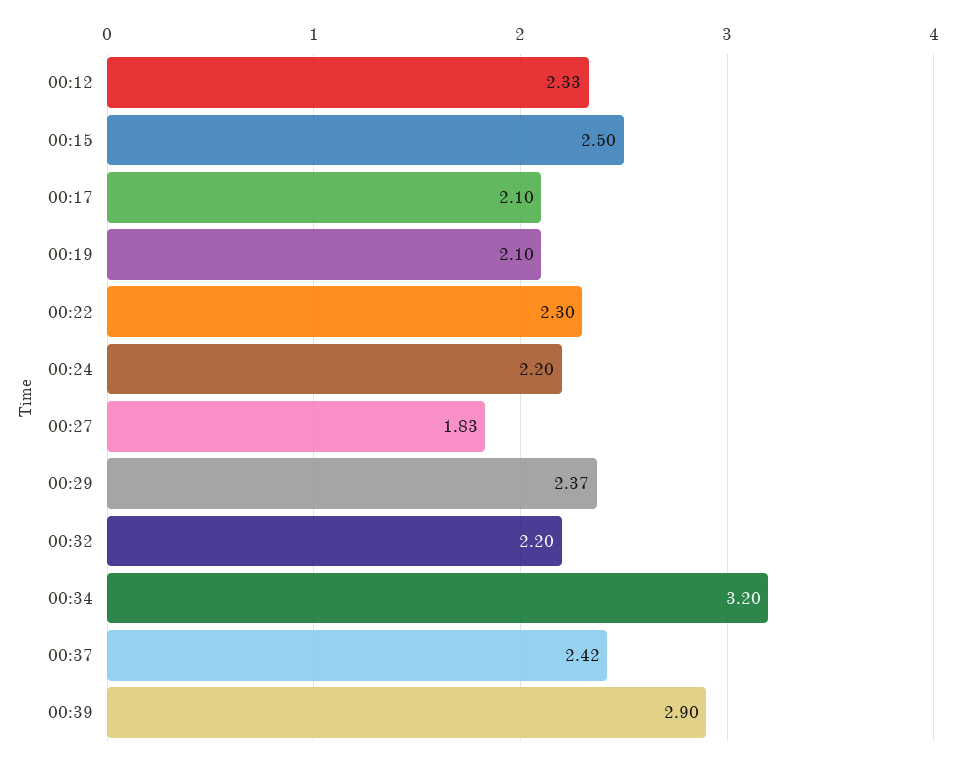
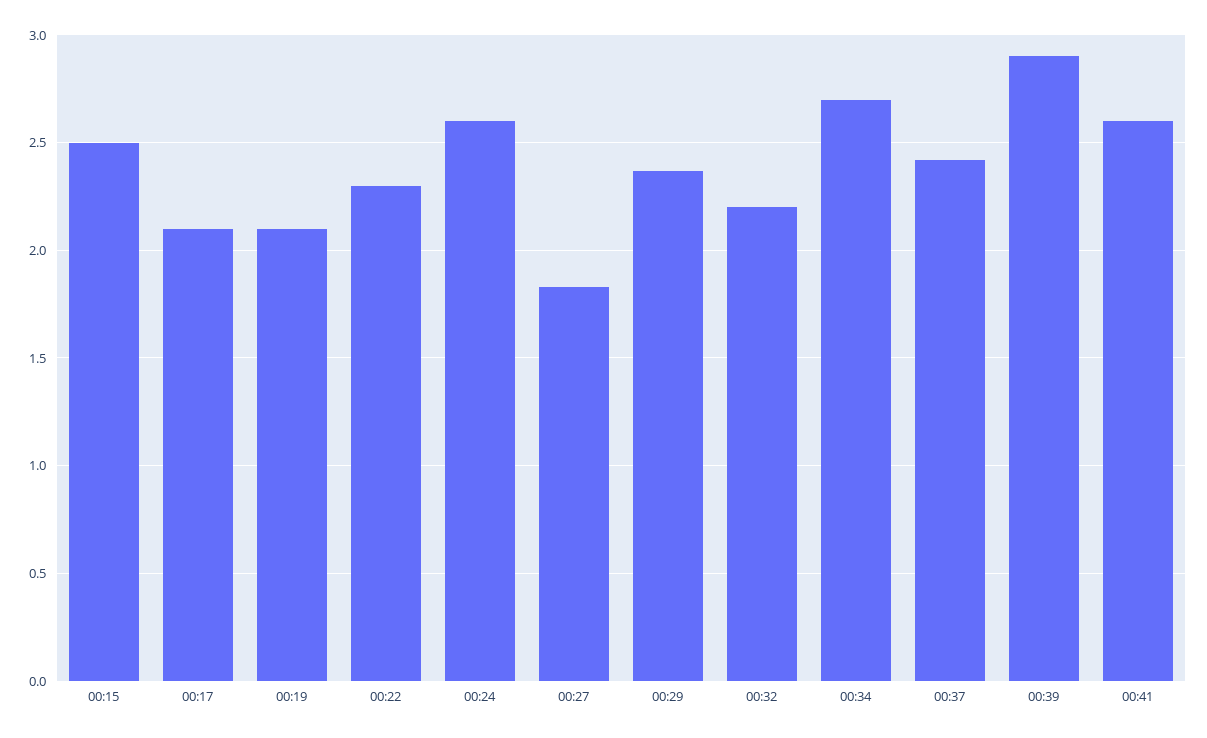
00:12: 2.33 -> none
00:24: 2.2 -> 2.6
00:34: 3.2 -> 2.7
00:41: none -> 2.6

